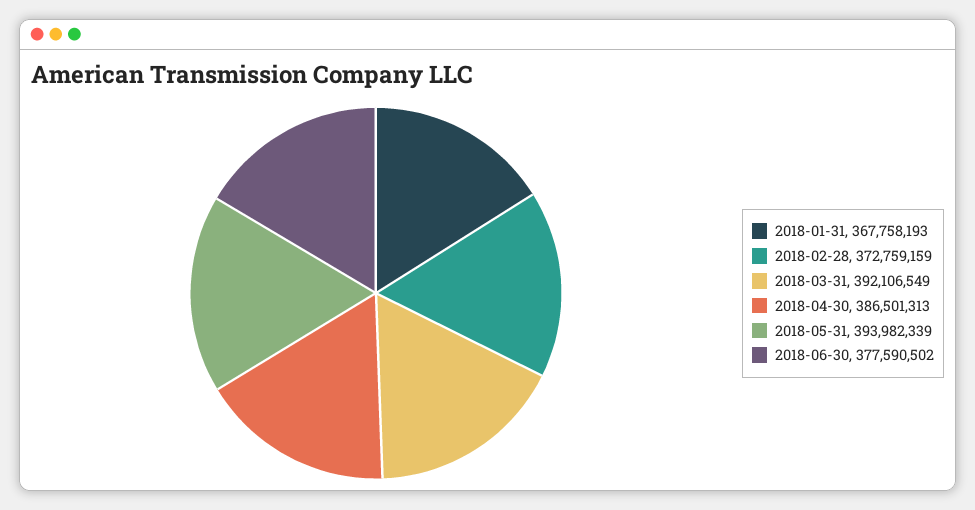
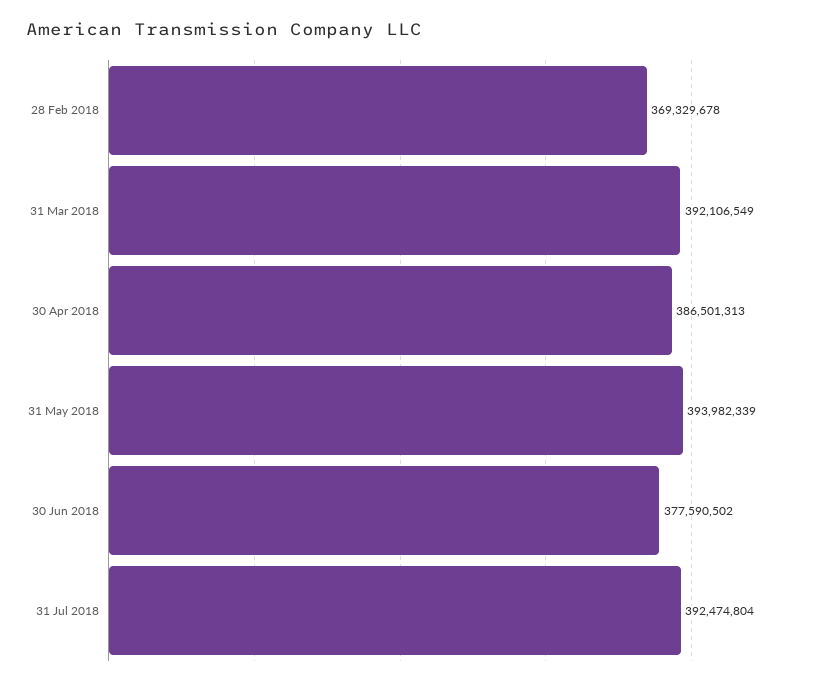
2018-01-31: 367758193 -> none
2018-02-28: 372759159 -> 369329678
31 Jul 2018: none -> 392474804

